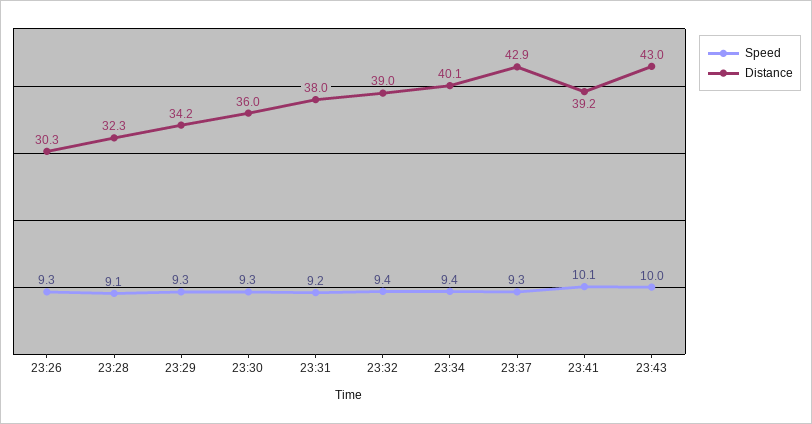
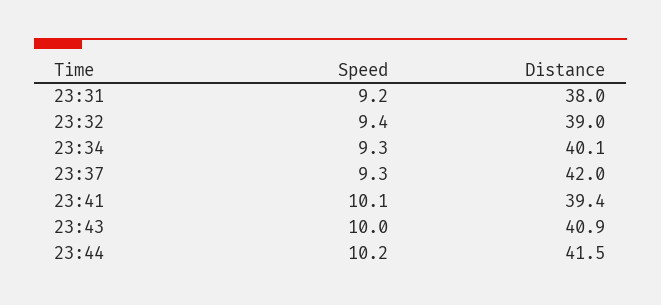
Speed, 23:26: 9.3 -> none
Distance, 23:26: 30.3 -> none
Speed, 23:28: 9.1 -> none
Distance, 23:28: 32.3 -> none
Speed, 23:29: 9.3 -> none
Distance, 23:29: 34.2 -> none
Speed, 23:30: 9.3 -> none
Distance, 23:30: 36 -> none
Speed, 23:34: 9.4 -> 9.3
Distance, 23:37: 42.9 -> 42
Distance, 23:41: 39.2 -> 39.4
Distance, 23:43: 43 -> 40.9
Speed, 23:44: none -> 10.2
Distance, 23:44: none -> 41.5

